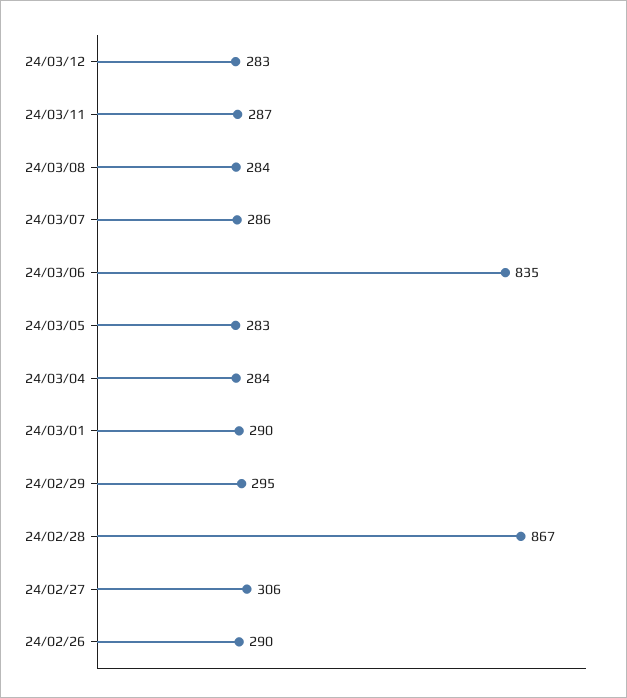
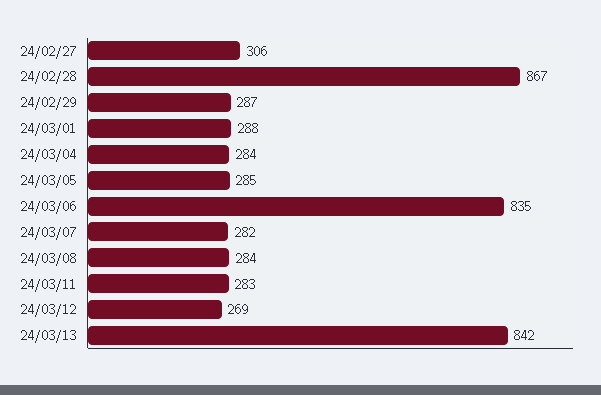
24/03/12: 283 -> 269
24/03/11: 287 -> 283
24/03/07: 286 -> 282
24/03/05: 283 -> 285
24/03/01: 290 -> 288
24/02/29: 295 -> 287
24/02/26: 290 -> none
24/03/13: none -> 842

